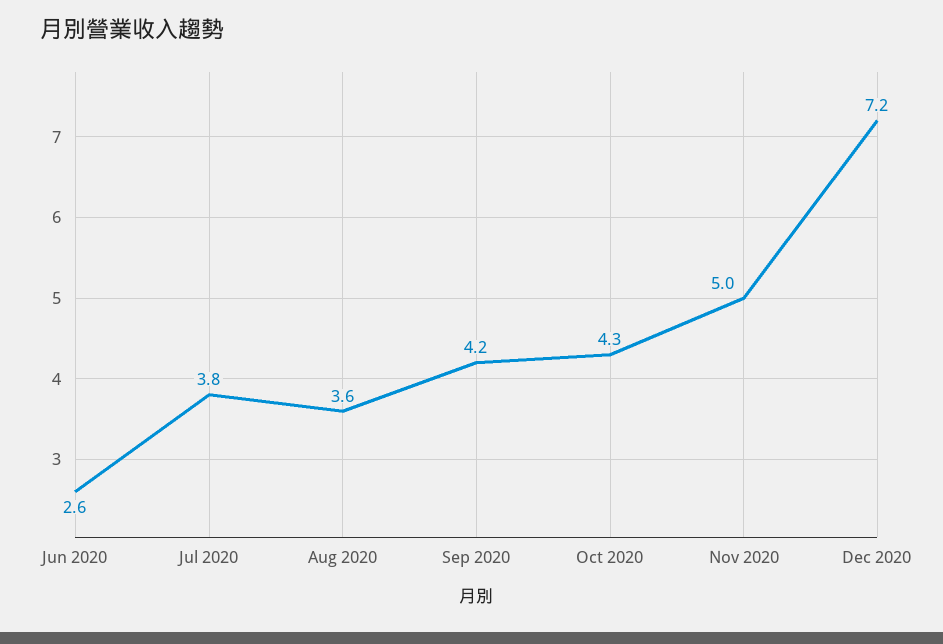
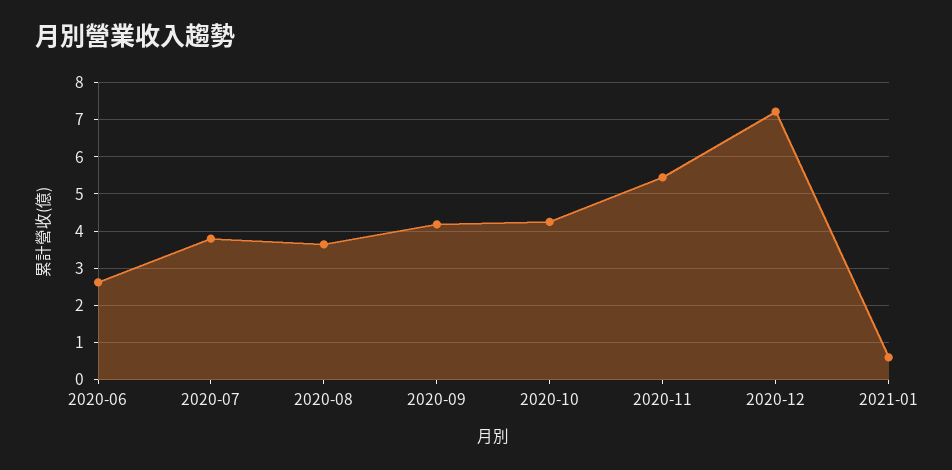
Nov 2020: 5 -> 5.4
2021-01: none -> 0.6

